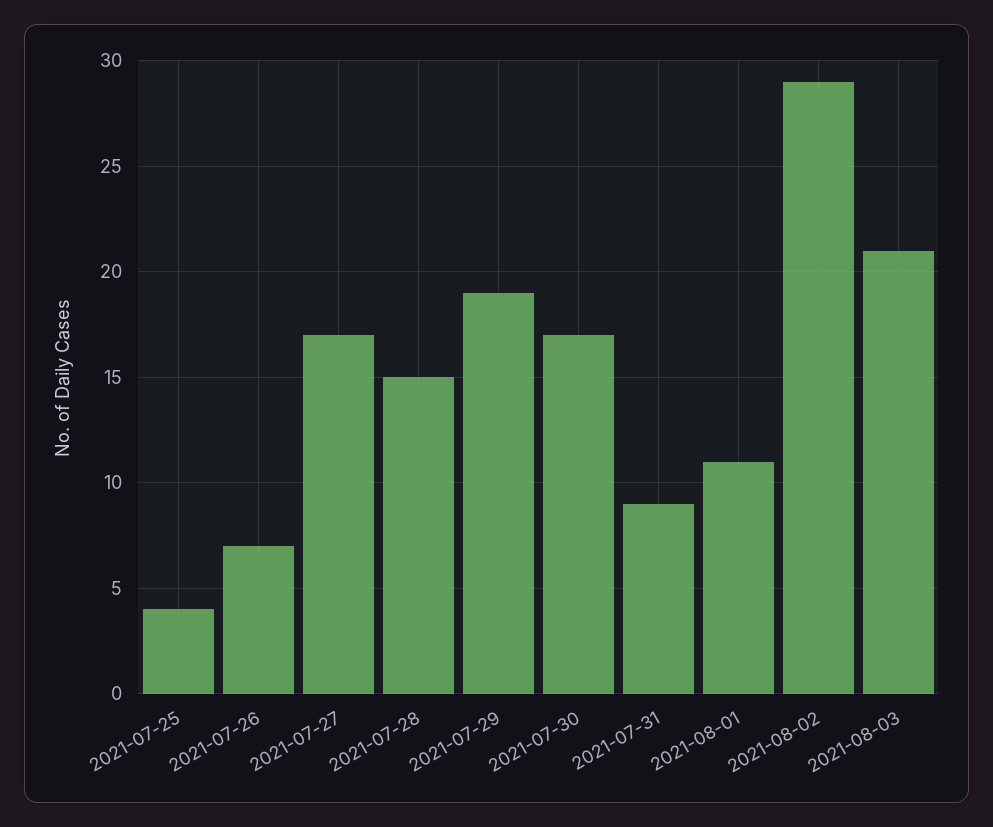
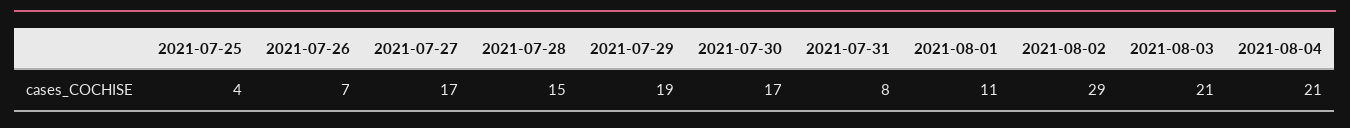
2021-07-31: 9 -> 8
2021-08-04: none -> 21

